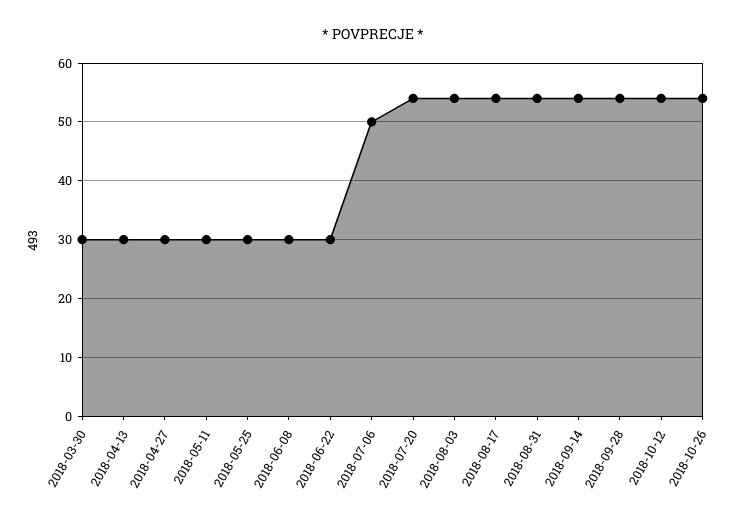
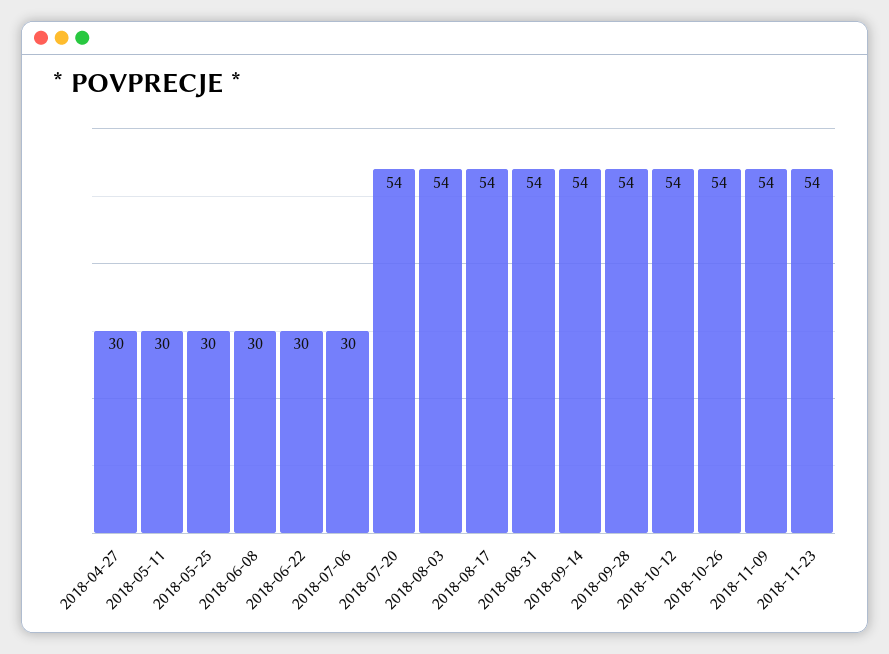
2018-03-30: 30 -> none
2018-04-13: 30 -> none
2018-07-06: 50 -> 30
2018-11-09: none -> 54
2018-11-23: none -> 54

